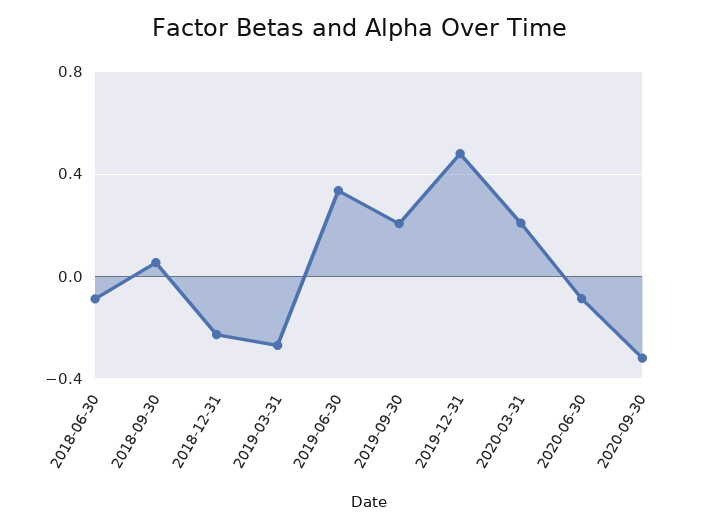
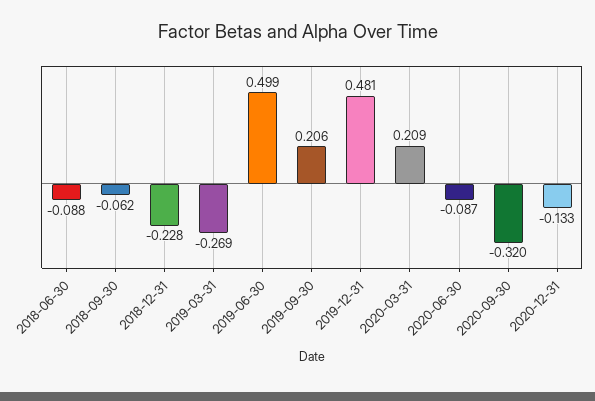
2018-09-30: 0.05 -> -0.062
2019-06-30: 0.35 -> 0.499
2020-12-31: none -> -0.133

